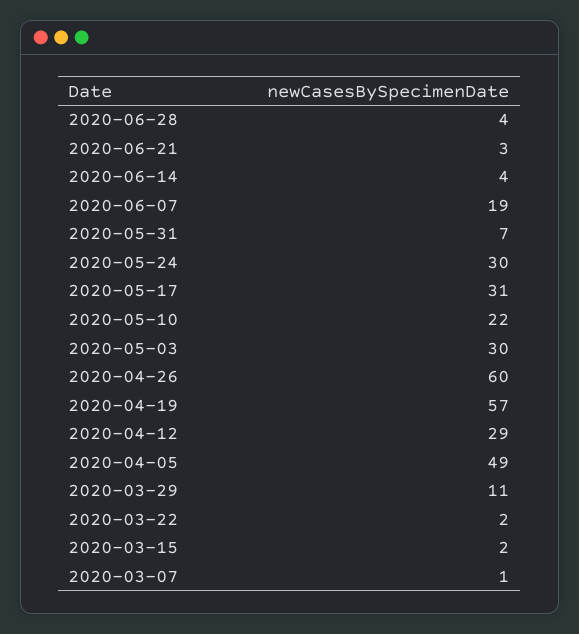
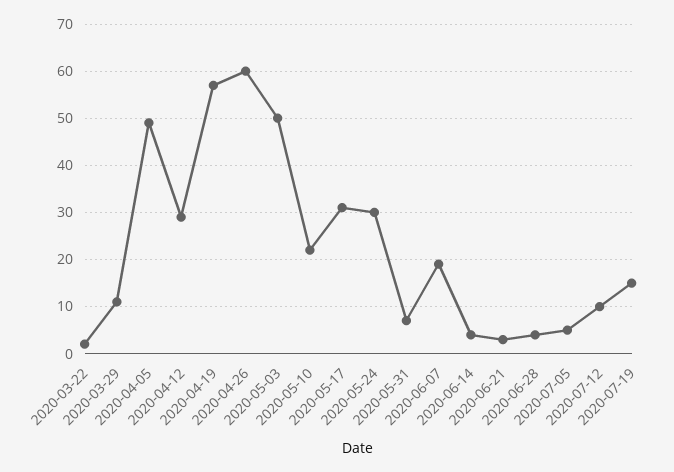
2020-05-03: 30 -> 50
2020-03-15: 2 -> none
2020-03-07: 1 -> none
2020-07-05: none -> 5
2020-07-12: none -> 10
2020-07-19: none -> 15

